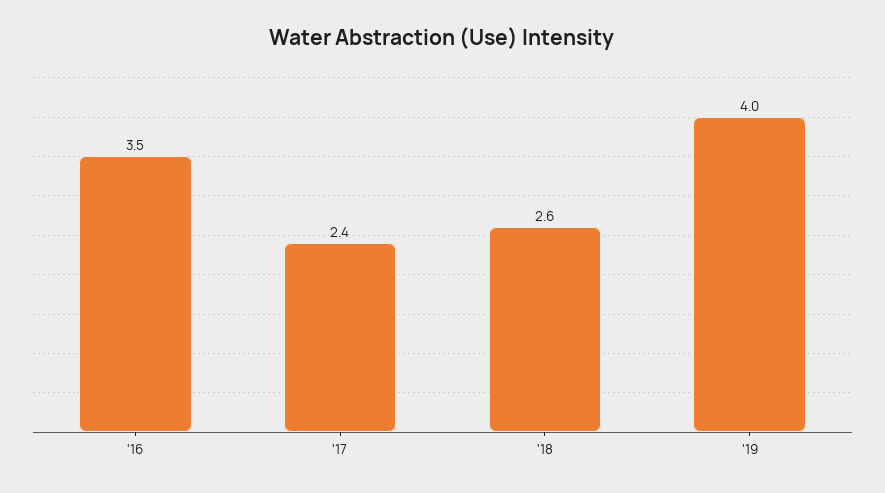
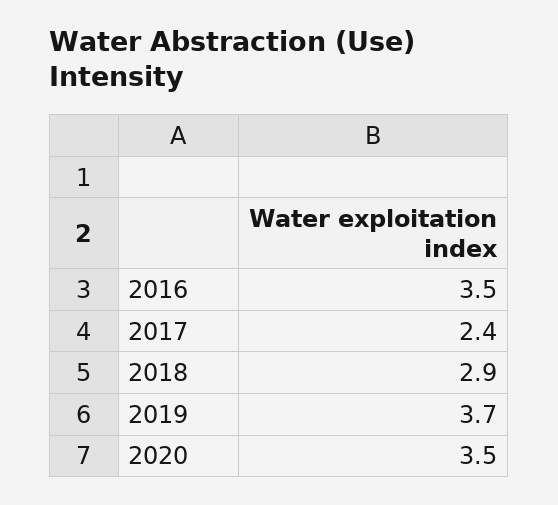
'18: 2.6 -> 2.9
'19: 4 -> 3.7
2020: none -> 3.5

